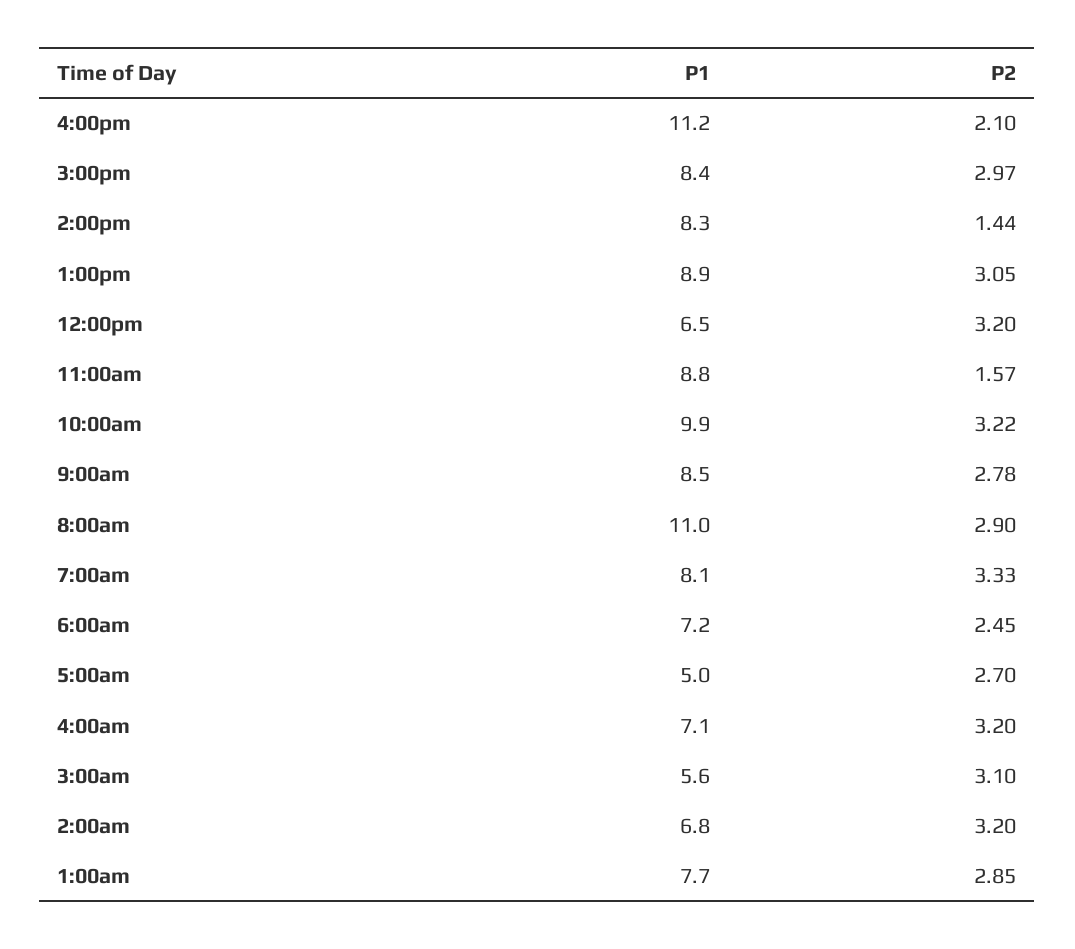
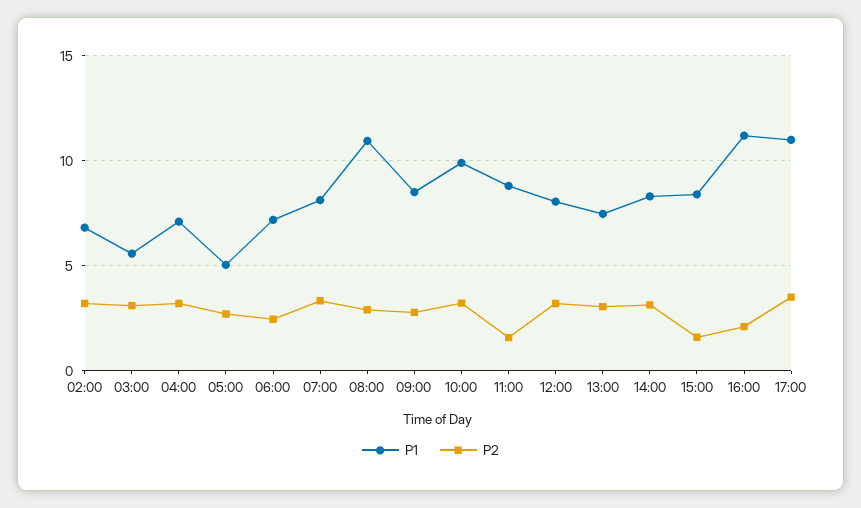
P2, 3:00pm: 2.97 -> 1.5
P2, 2:00pm: 1.44 -> 3
P1, 1:00pm: 8.9 -> 7.5
P1, 12:00pm: 6.5 -> 8
P1, 1:00am: 7.7 -> none
P2, 1:00am: 2.85 -> none
P1, 17:00: none -> 11
P2, 17:00: none -> 3.5

